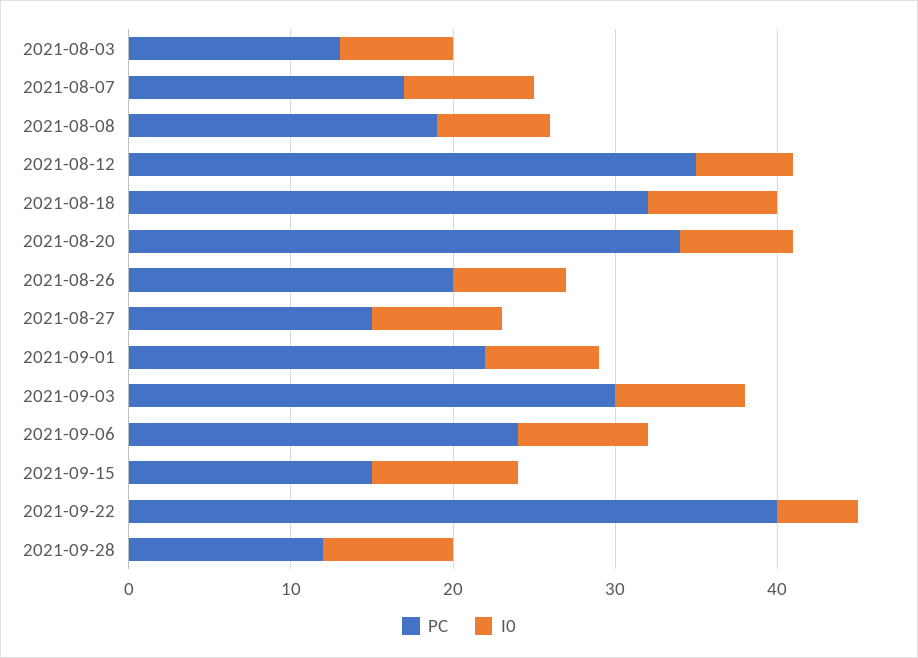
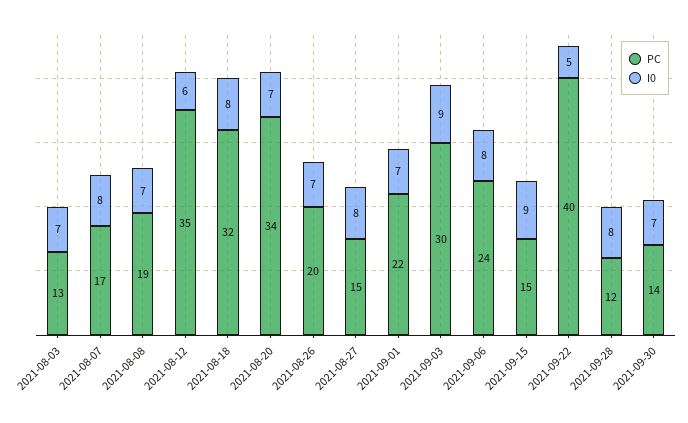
I0, 2021-09-03: 8 -> 9
PC, 2021-09-30: none -> 14
I0, 2021-09-30: none -> 7

